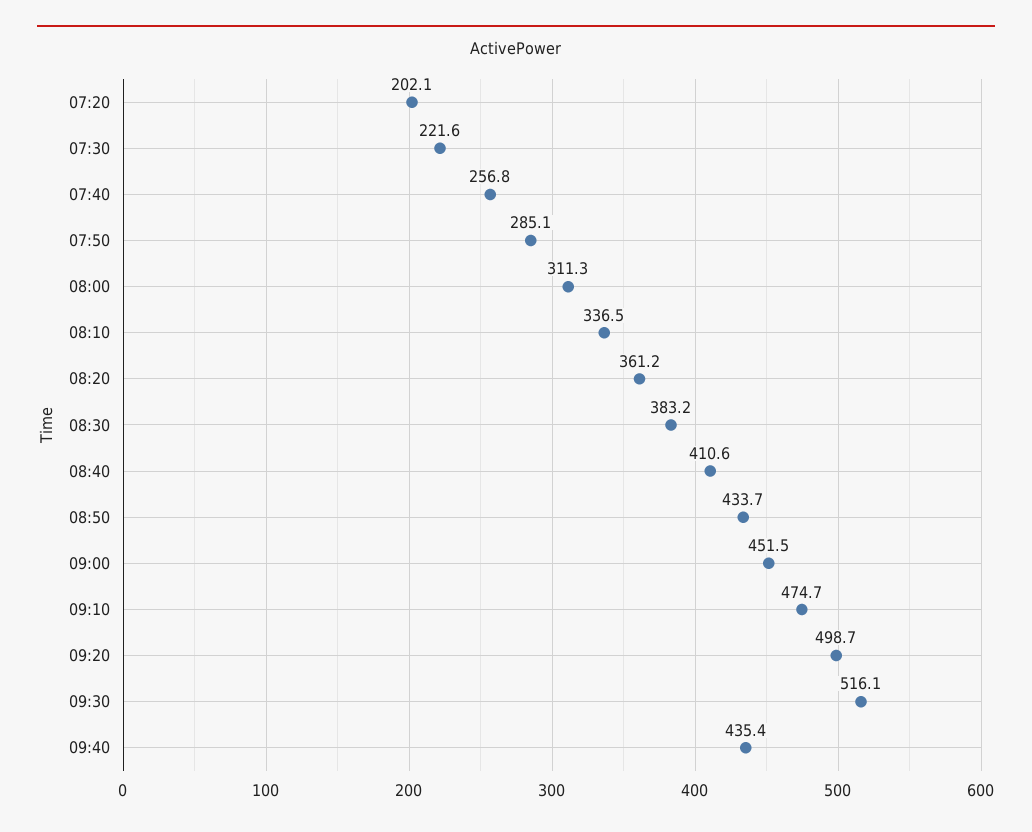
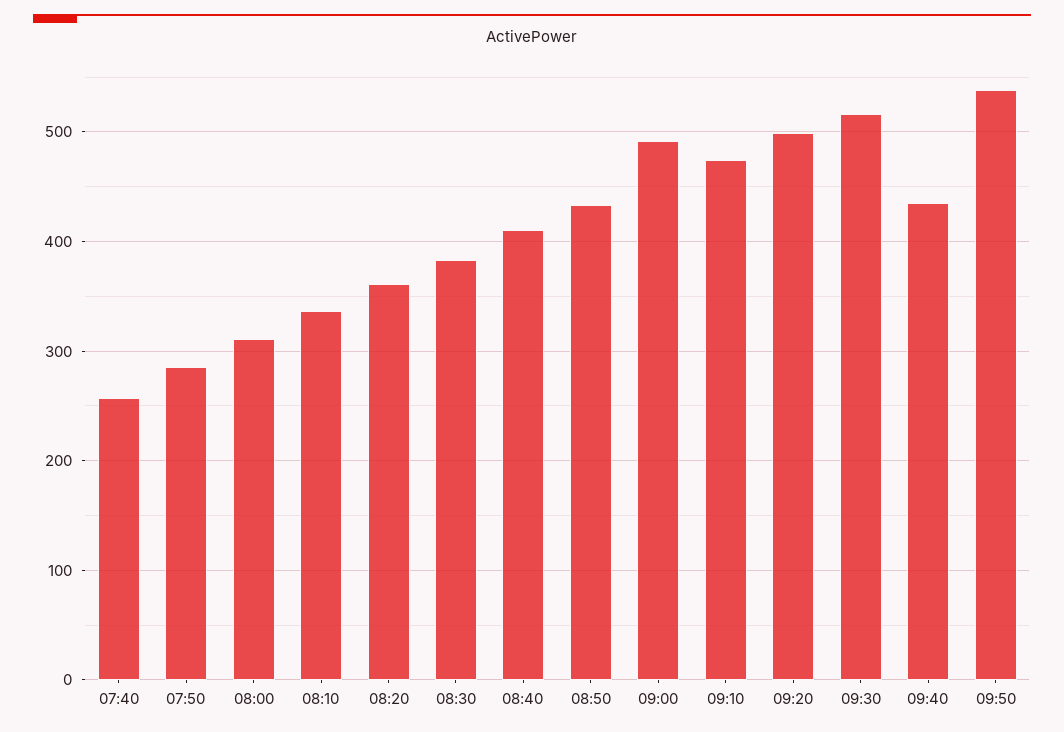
07:20: 202.1 -> none
07:30: 221.6 -> none
09:00: 451.5 -> 490
09:50: none -> 540

